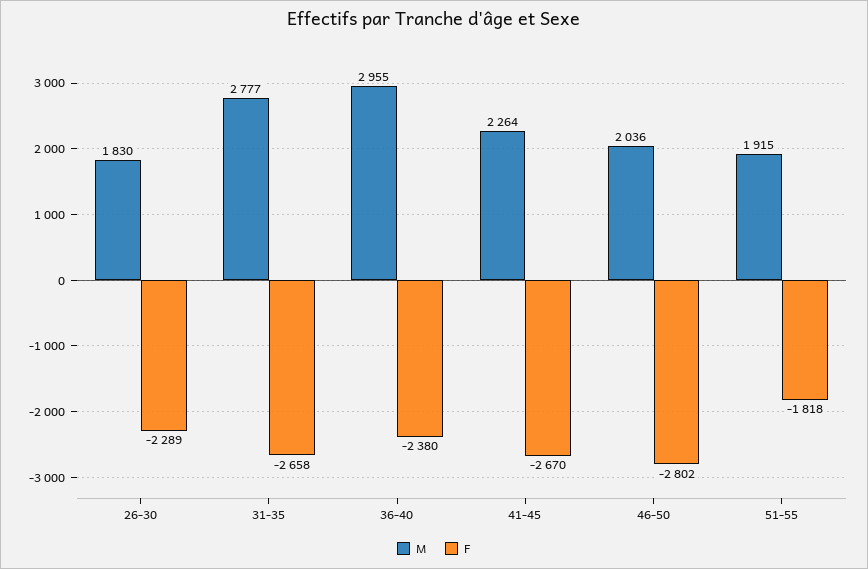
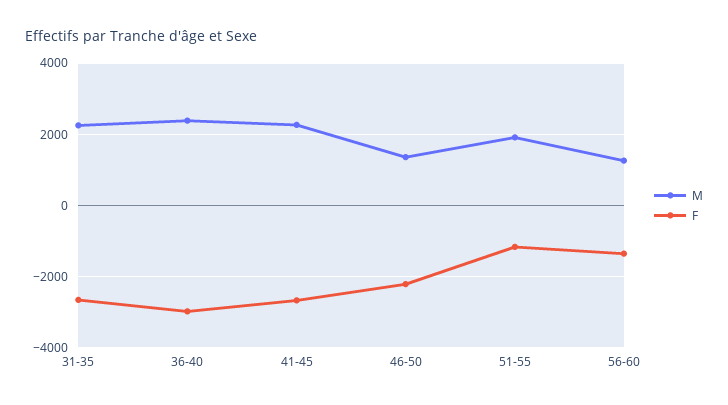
M, 26-30: 1830 -> none
F, 26-30: -2289 -> none
M, 31-35: 2777 -> 2200
M, 36-40: 2955 -> 2400
F, 36-40: -2380 -> -3000
M, 46-50: 2036 -> 1400
F, 46-50: -2802 -> -2200
F, 51-55: -1818 -> -1200
M, 56-60: none -> 1200
F, 56-60: none -> -1400

